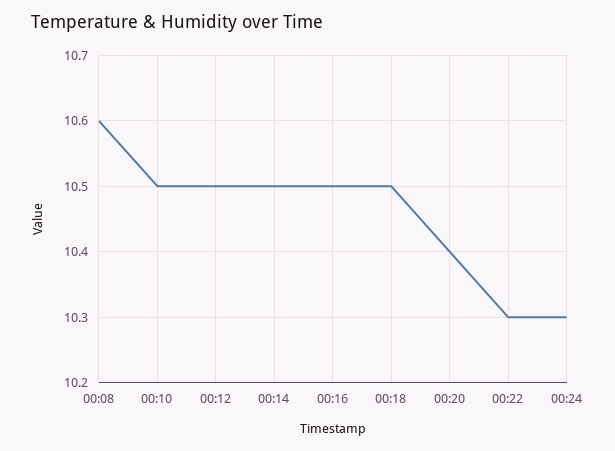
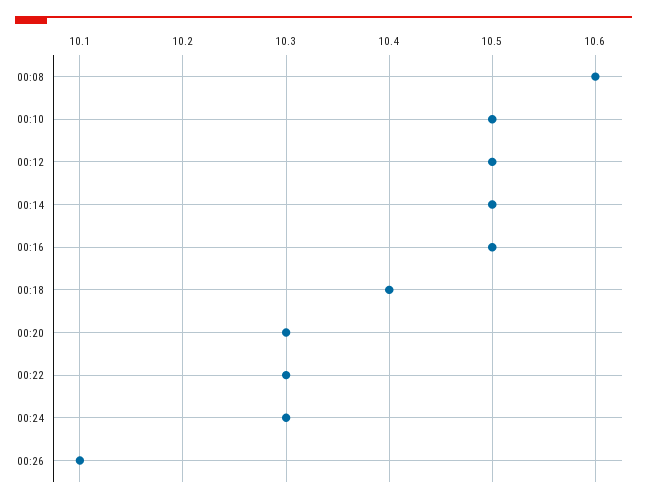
00:18: 10.5 -> 10.4
00:20: 10.4 -> 10.3
00:26: none -> 10.1

